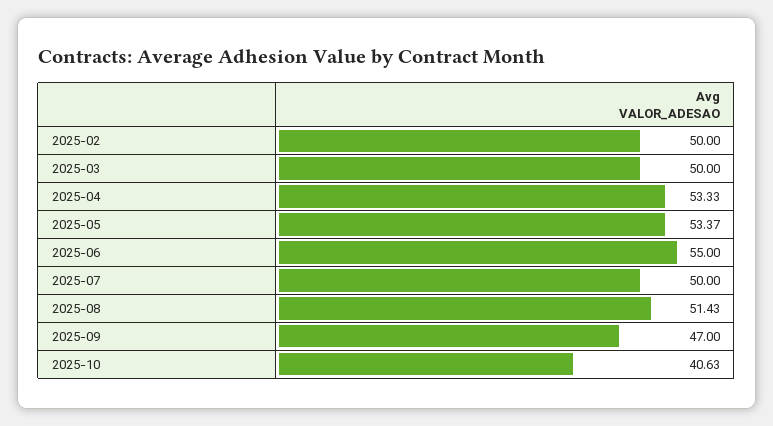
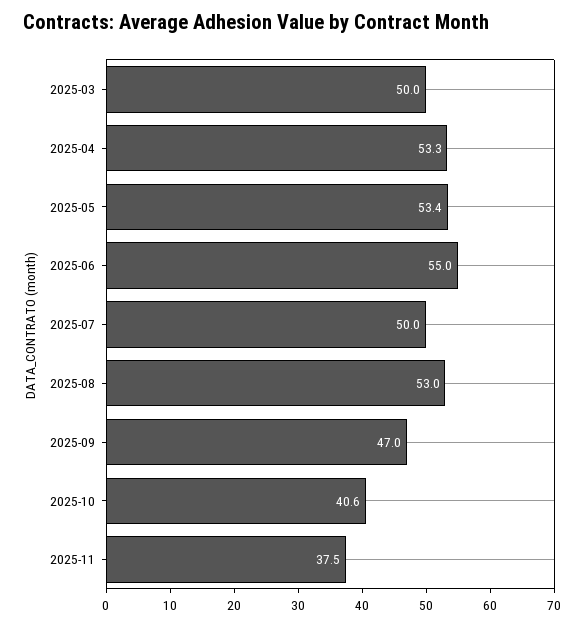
2025-02: 50 -> none
2025-08: 51.43 -> 53
2025-11: none -> 37.5

